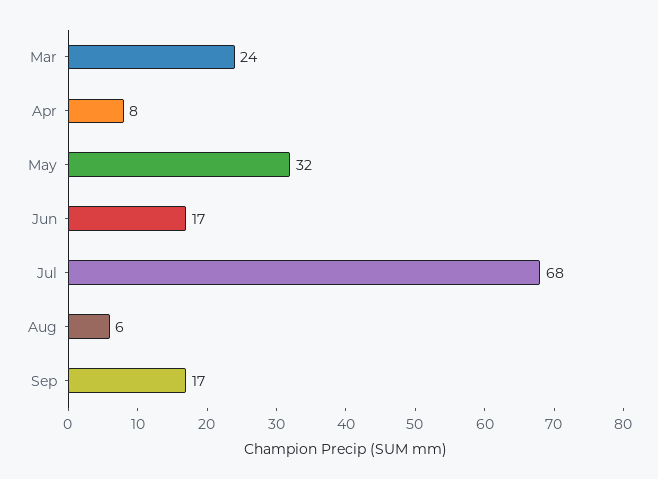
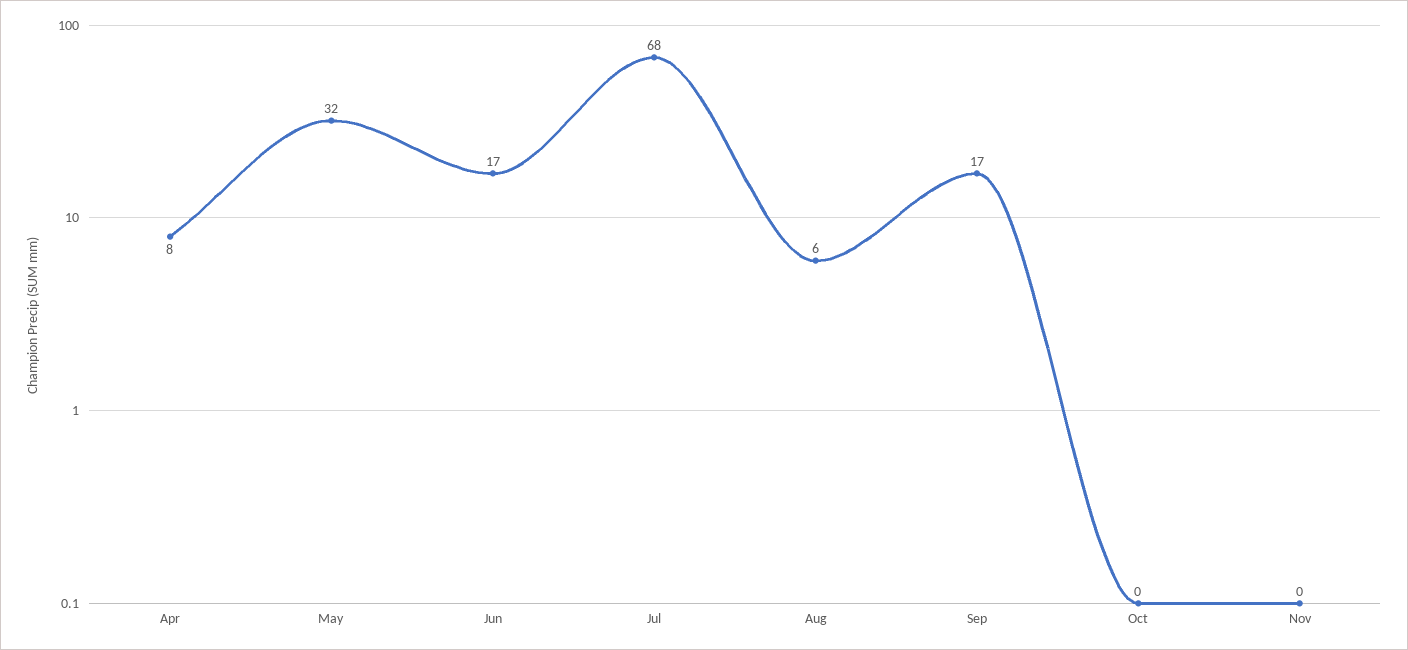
Mar: 24 -> none
Oct: none -> 0
Nov: none -> 0

